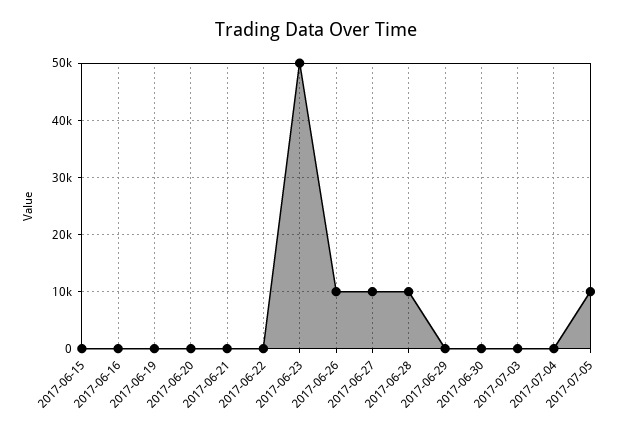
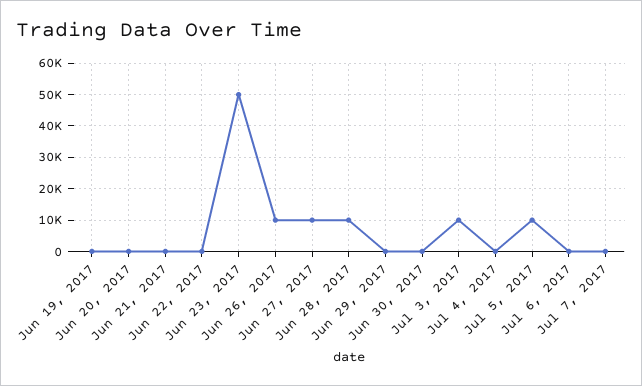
2017-06-15: 0 -> none
2017-06-16: 0 -> none
2017-07-03: 0 -> 10000
Jul 6, 2017: none -> 0
Jul 7, 2017: none -> 0

